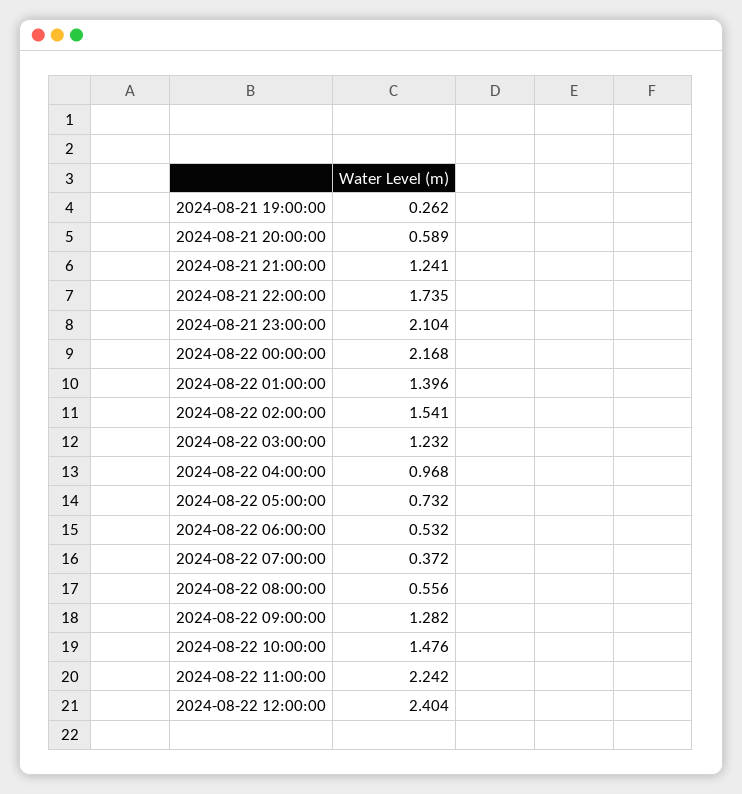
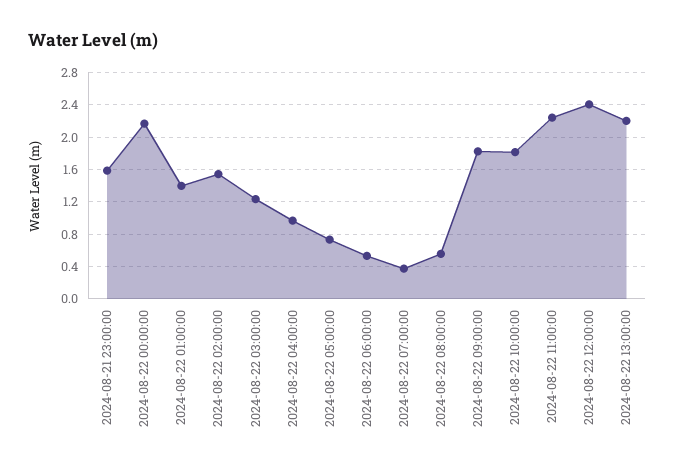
2024-08-21 19:00:00: 0.262 -> none
2024-08-21 20:00:00: 0.589 -> none
2024-08-21 21:00:00: 1.241 -> none
2024-08-21 22:00:00: 1.735 -> none
2024-08-21 23:00:00: 2.104 -> 1.6
2024-08-22 09:00:00: 1.282 -> 1.8
2024-08-22 10:00:00: 1.476 -> 1.8
2024-08-22 13:00:00: none -> 2.2

